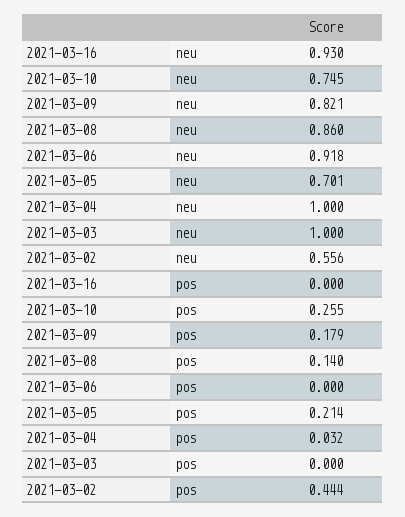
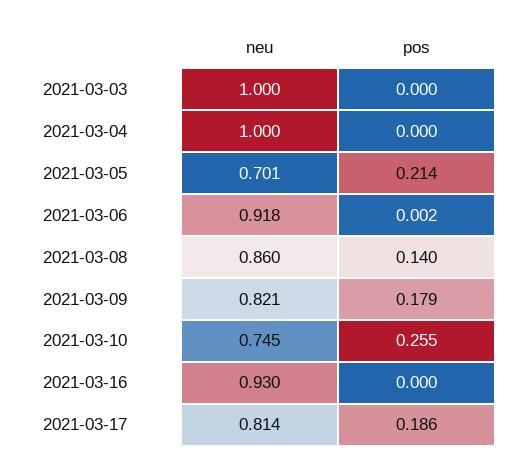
2021-03-02, neu: 0.556 -> none
2021-03-06, pos: 0 -> 0.002
2021-03-04, pos: 0.032 -> 0
2021-03-02, pos: 0.444 -> none
2021-03-17, neu: none -> 0.814
2021-03-17, pos: none -> 0.186

